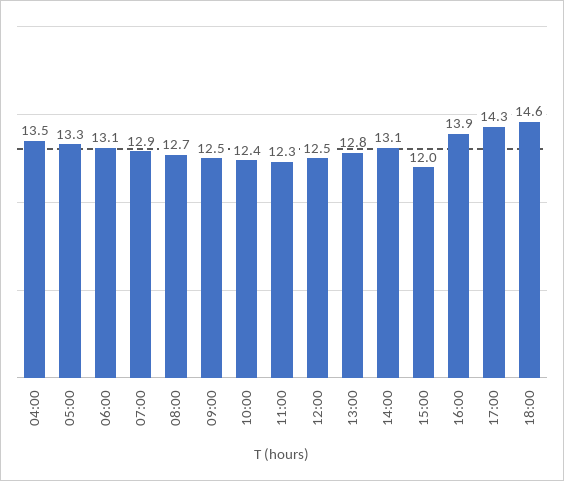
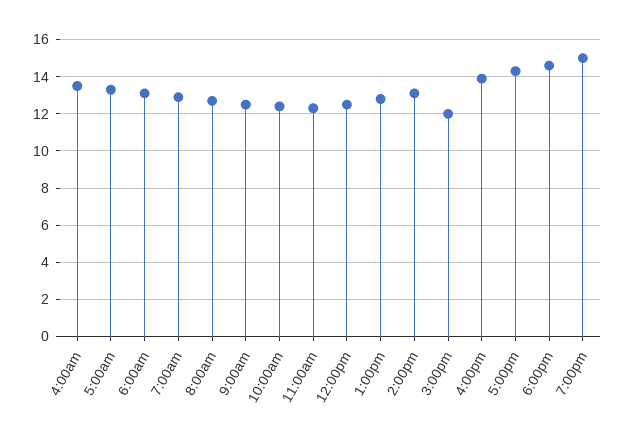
7:00pm: none -> 15

